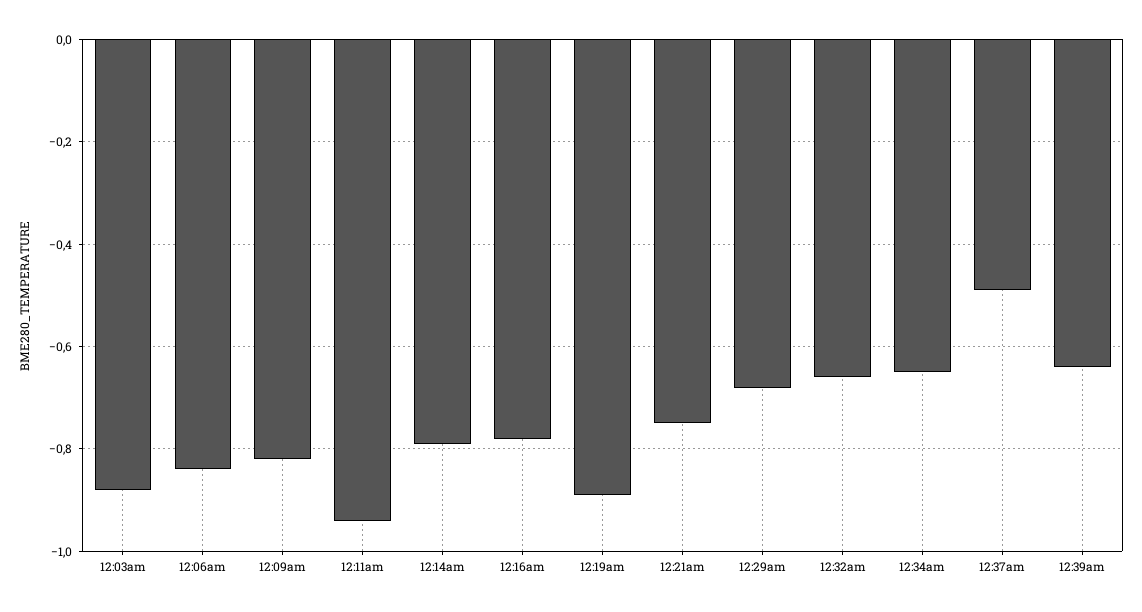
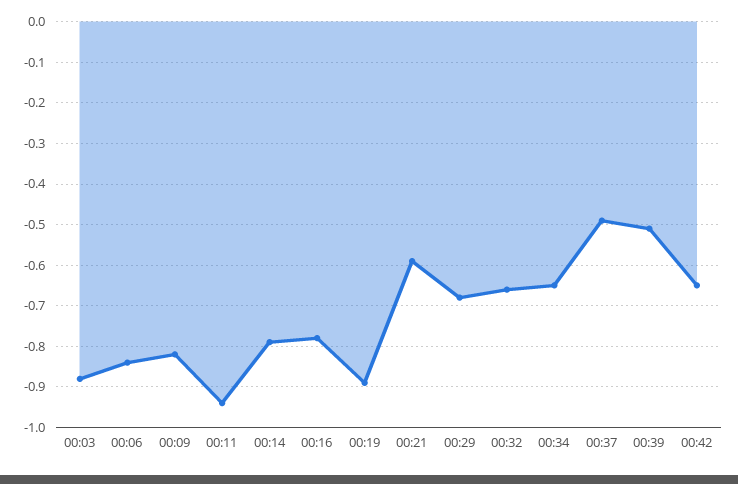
12:21am: -0.75 -> -0.6
12:39am: -0.65 -> -0.5
00:42: none -> -0.65

